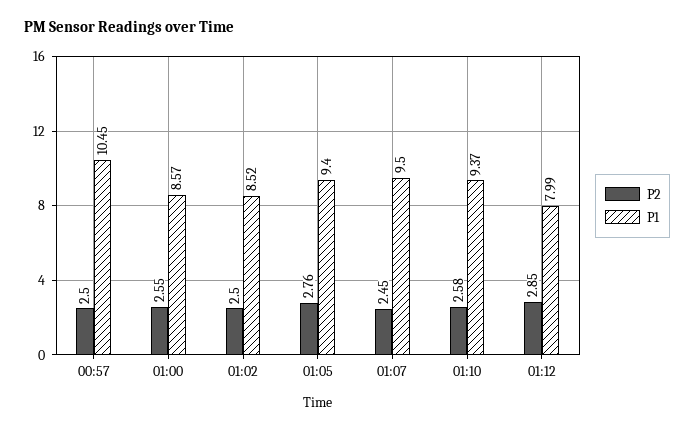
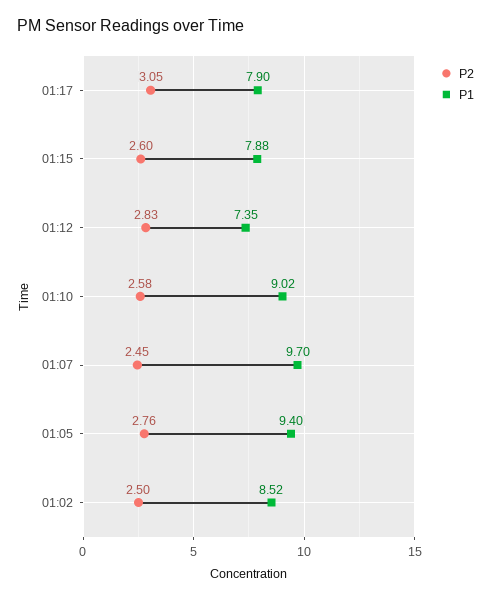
P2, 00:57: 2.5 -> none
P1, 00:57: 10.45 -> none
P2, 01:00: 2.55 -> none
P1, 01:00: 8.57 -> none
P1, 01:07: 9.5 -> 9.7
P1, 01:10: 9.37 -> 9.02
P2, 01:12: 2.85 -> 2.83
P1, 01:12: 7.99 -> 7.35
P2, 01:17: none -> 3.05
P1, 01:17: none -> 7.9
P2, 01:15: none -> 2.6
P1, 01:15: none -> 7.88

